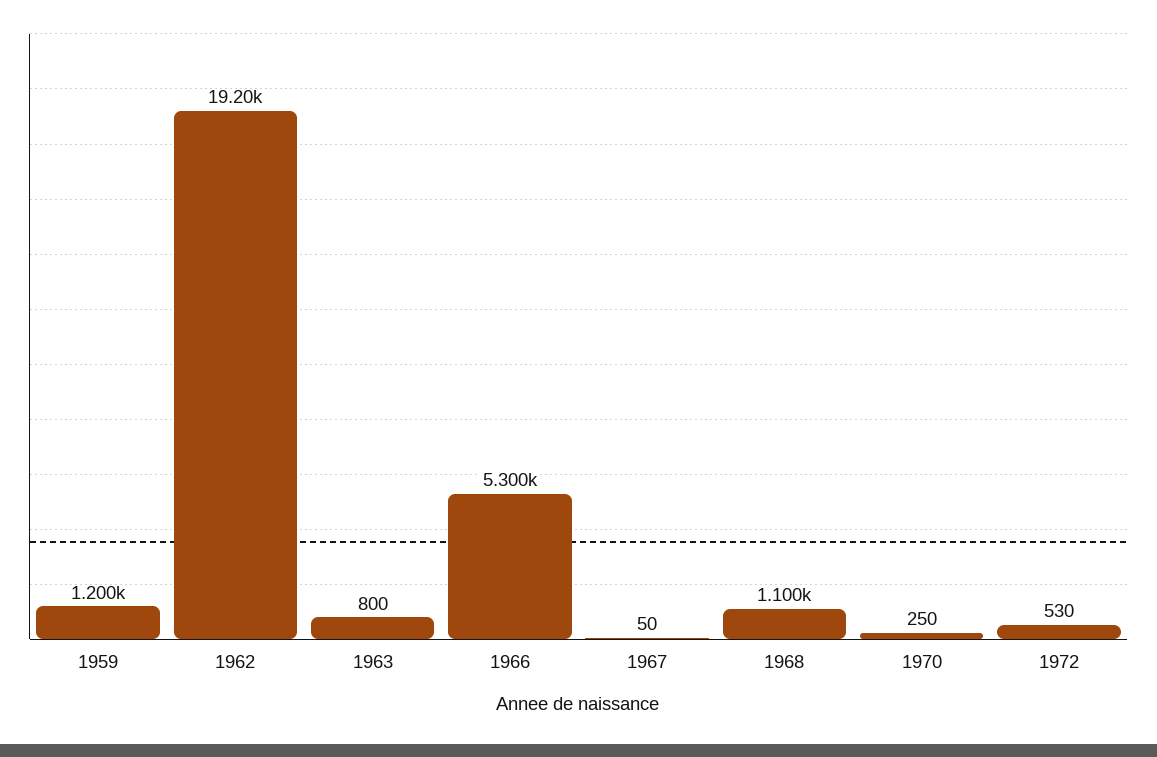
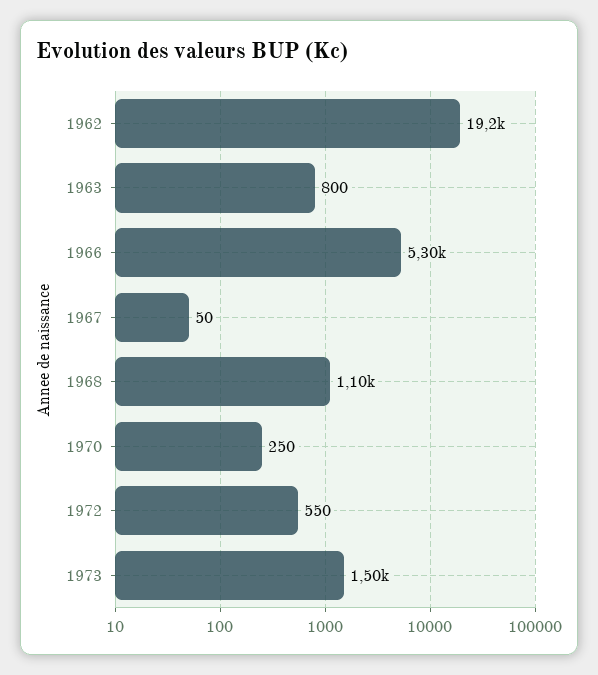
1959: 1200 -> none
1972: 530 -> 550
1973: none -> 1500

